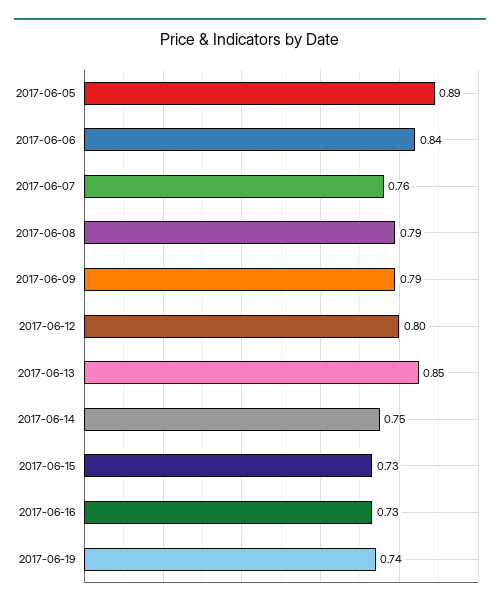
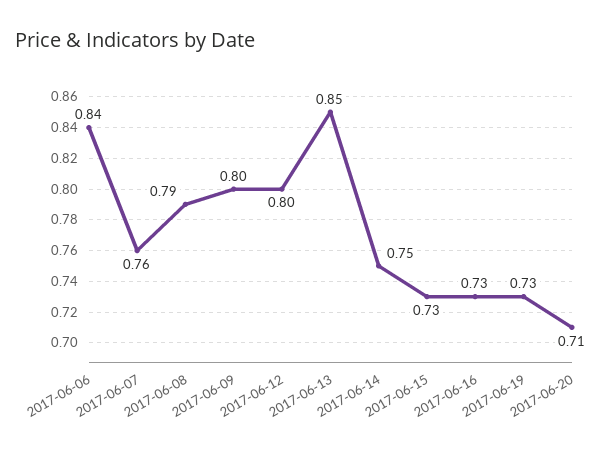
2017-06-05: 0.89 -> none
2017-06-09: 0.79 -> 0.8
2017-06-19: 0.74 -> 0.73
2017-06-20: none -> 0.71

